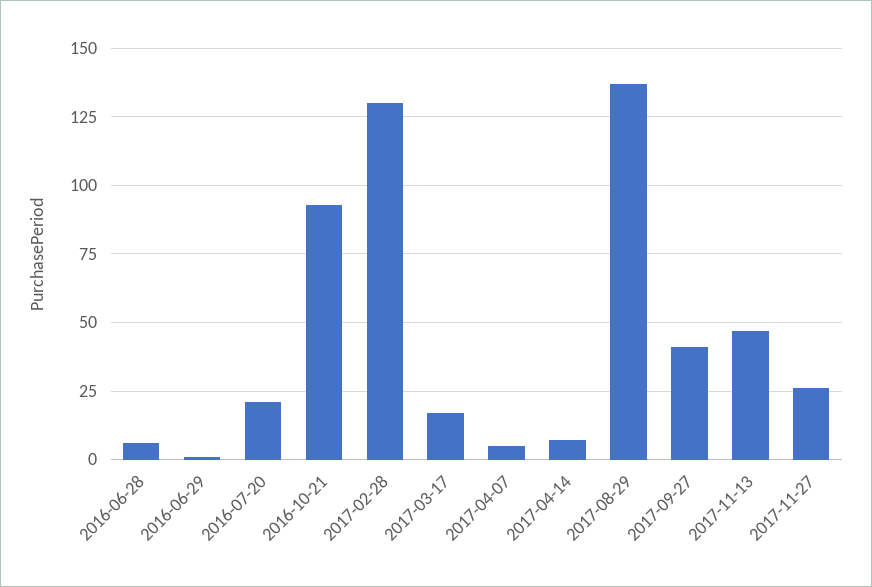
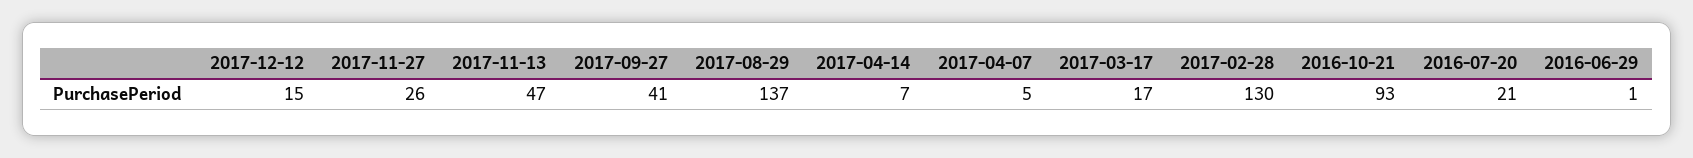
2016-06-28: 5 -> none
2017-12-12: none -> 15

